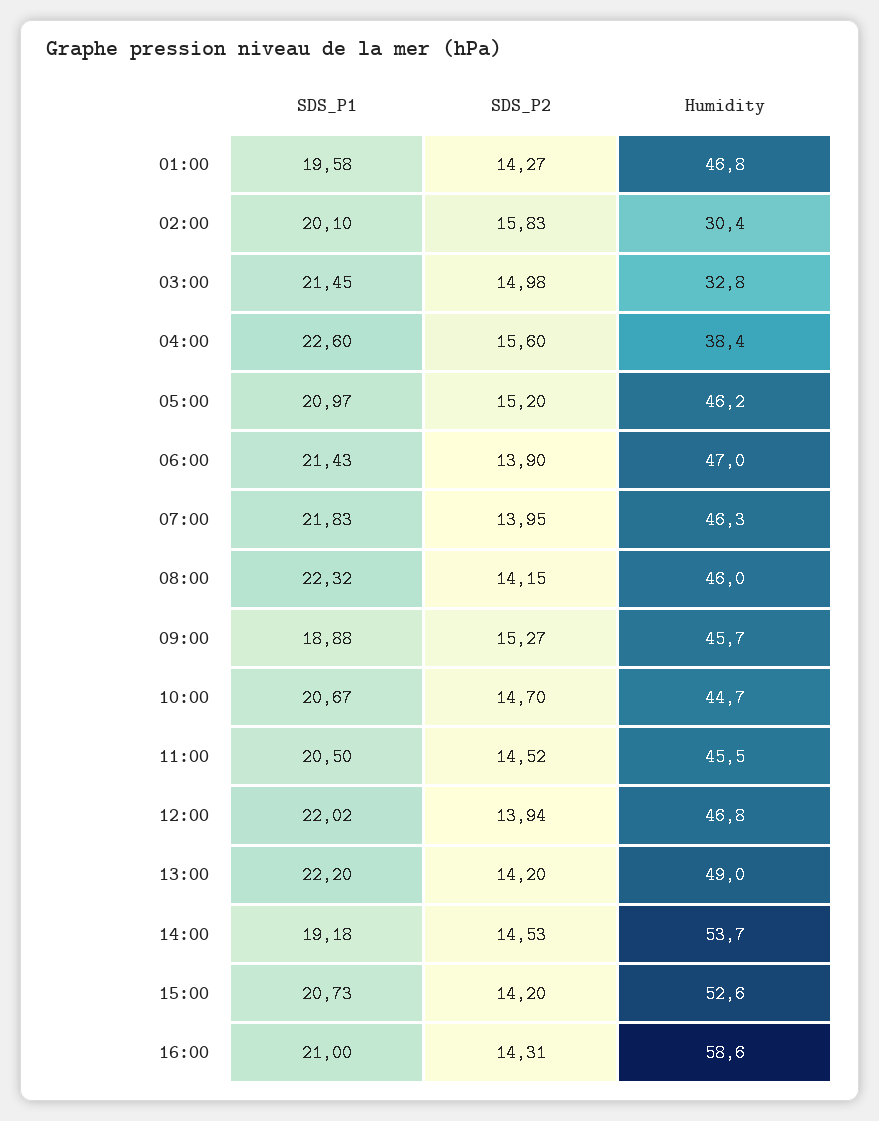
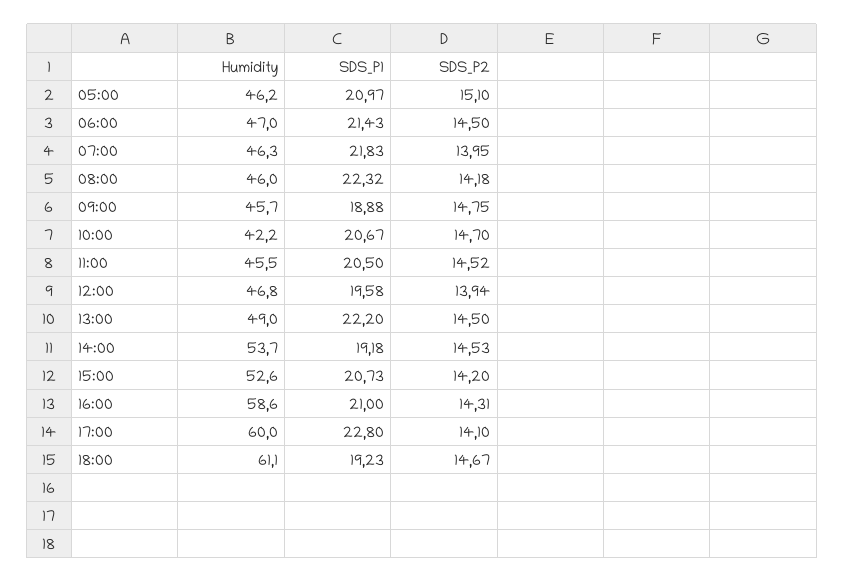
SDS_P1, 01:00: 19.58 -> none
SDS_P2, 01:00: 14.27 -> none
Humidity, 01:00: 46.8 -> none
SDS_P1, 02:00: 20.1 -> none
SDS_P2, 02:00: 15.83 -> none
Humidity, 02:00: 30.4 -> none
SDS_P1, 03:00: 21.45 -> none
SDS_P2, 03:00: 14.98 -> none
Humidity, 03:00: 32.8 -> none
SDS_P1, 04:00: 22.6 -> none
SDS_P2, 04:00: 15.6 -> none
Humidity, 04:00: 38.4 -> none
SDS_P2, 05:00: 15.2 -> 15.1
SDS_P2, 06:00: 13.9 -> 14.5
SDS_P2, 08:00: 14.15 -> 14.18
SDS_P2, 09:00: 15.27 -> 14.75
Humidity, 10:00: 44.7 -> 42.2
SDS_P1, 12:00: 22.02 -> 19.58
SDS_P2, 13:00: 14.2 -> 14.5
Humidity, 17:00: none -> 60
SDS_P1, 17:00: none -> 22.8
SDS_P2, 17:00: none -> 14.1
Humidity, 18:00: none -> 61.1
SDS_P1, 18:00: none -> 19.23
SDS_P2, 18:00: none -> 14.67

